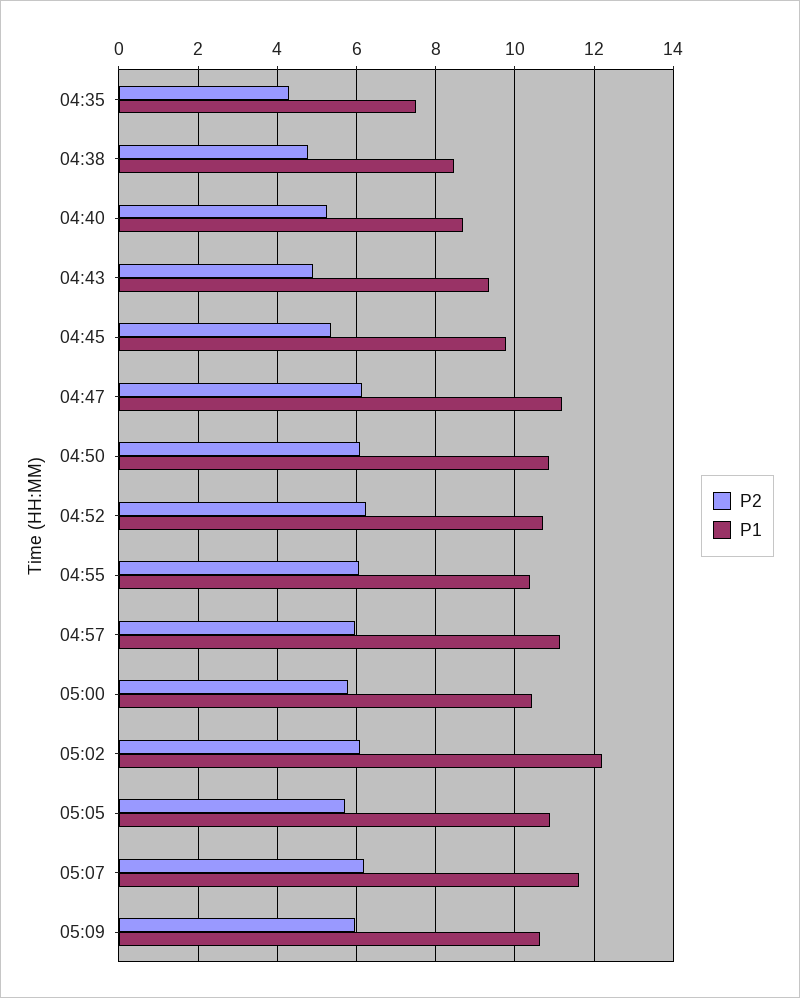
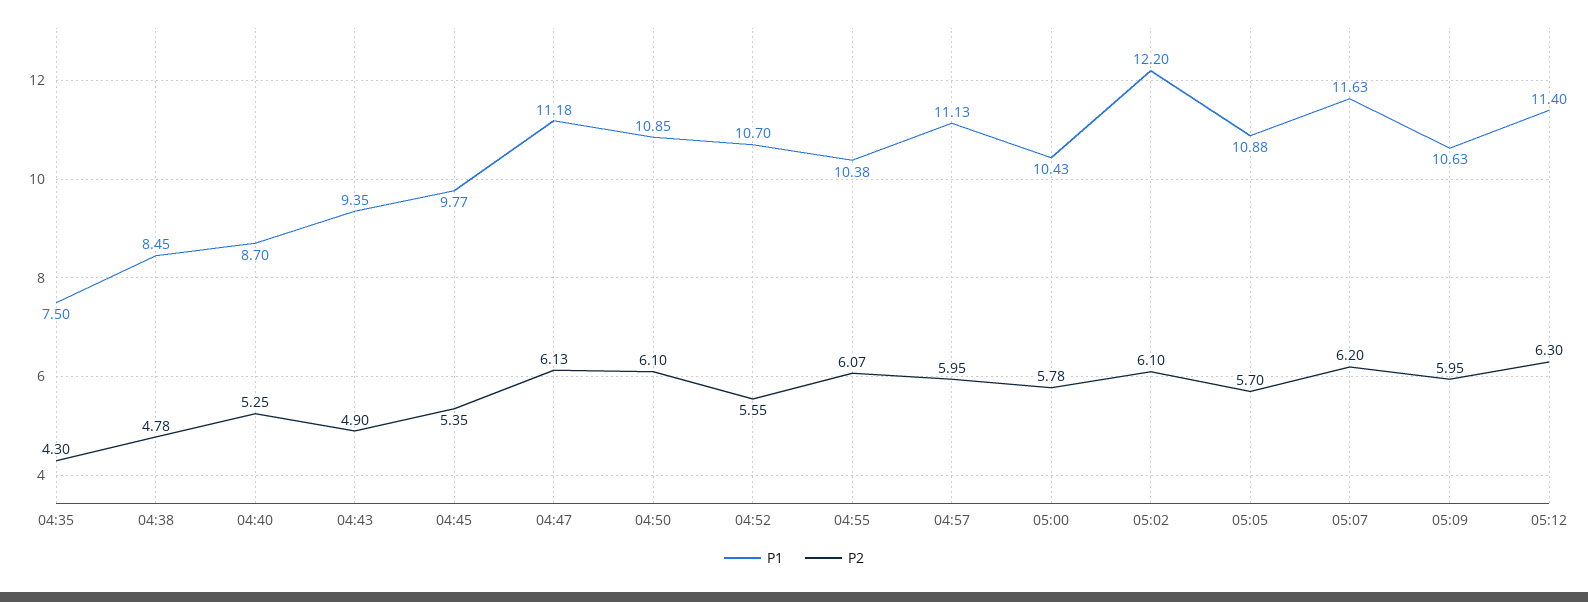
P2, 04:52: 6.2 -> 5.55
P1, 05:12: none -> 11.4
P2, 05:12: none -> 6.3

